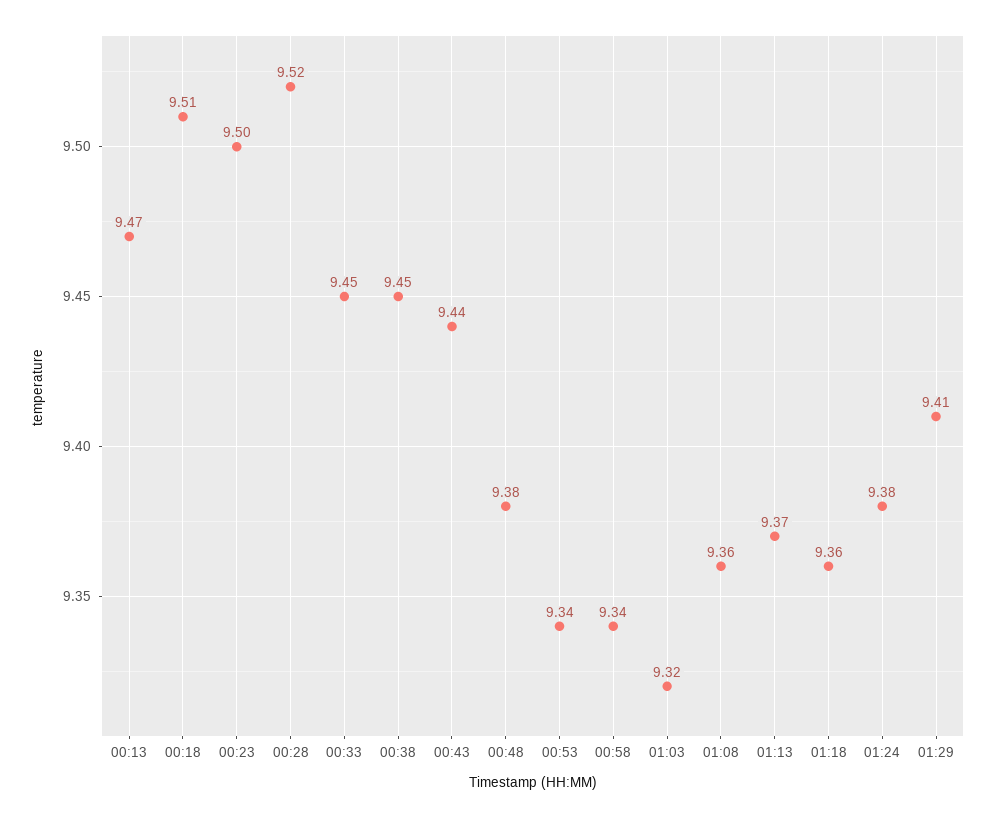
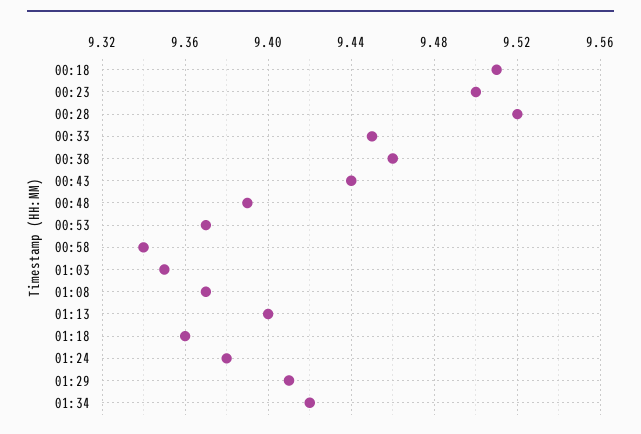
00:13: 9.47 -> none
00:38: 9.45 -> 9.46
00:48: 9.38 -> 9.39
00:53: 9.34 -> 9.37
01:03: 9.32 -> 9.35
01:08: 9.36 -> 9.37
01:13: 9.37 -> 9.4
01:34: none -> 9.42

